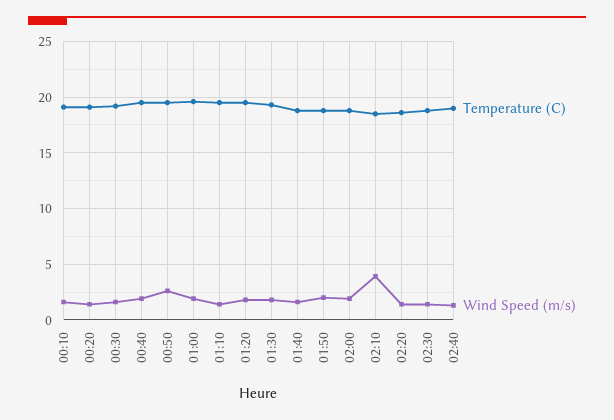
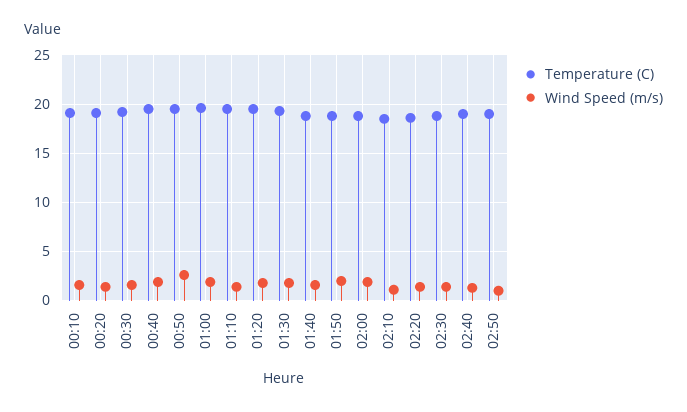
Wind Speed (m/s), 02:10: 4 -> 1
Temperature (C), 02:50: none -> 19
Wind Speed (m/s), 02:50: none -> 1

